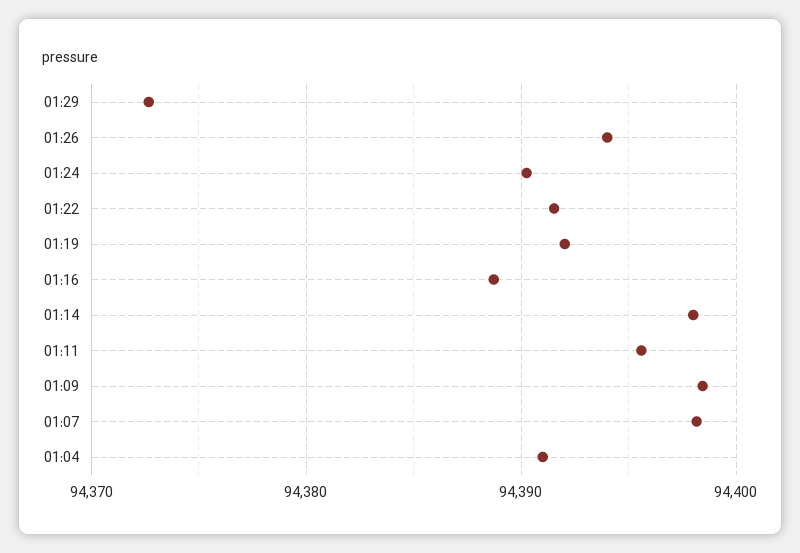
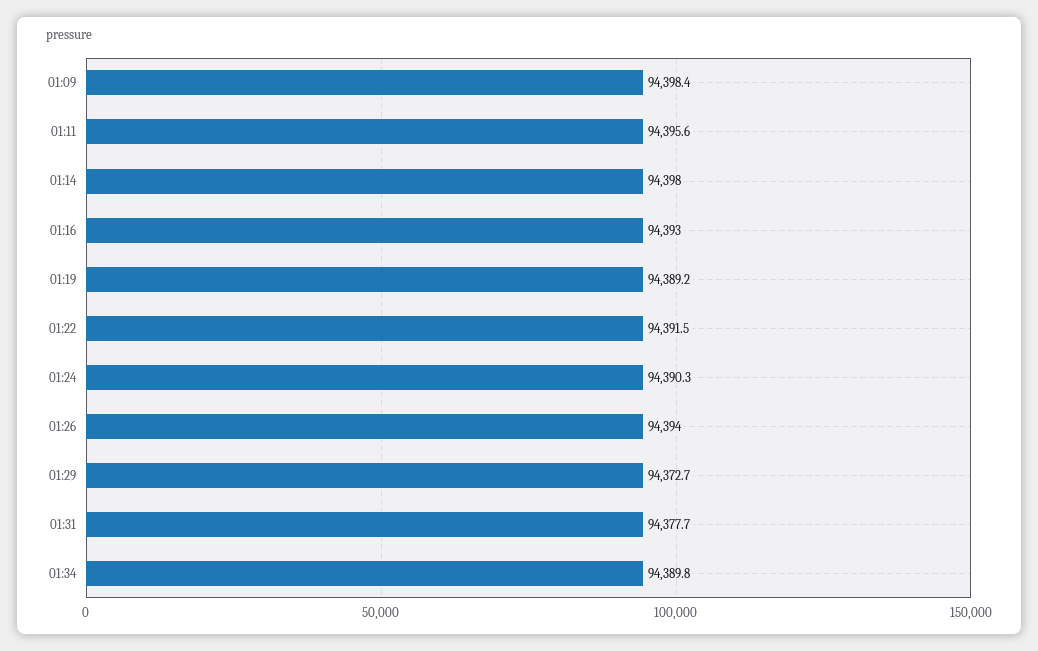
01:19: 94392 -> 94389.2
01:16: 94389 -> 94393
01:07: 94398 -> none
01:04: 94391 -> none
01:31: none -> 94377.7
01:34: none -> 94389.8

